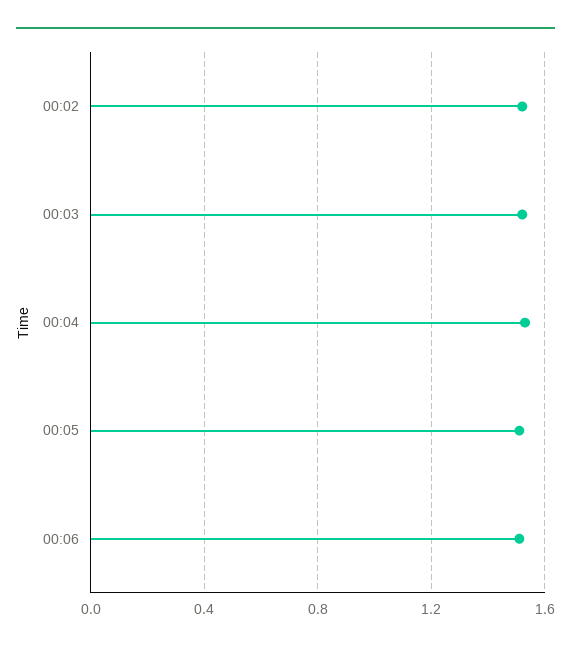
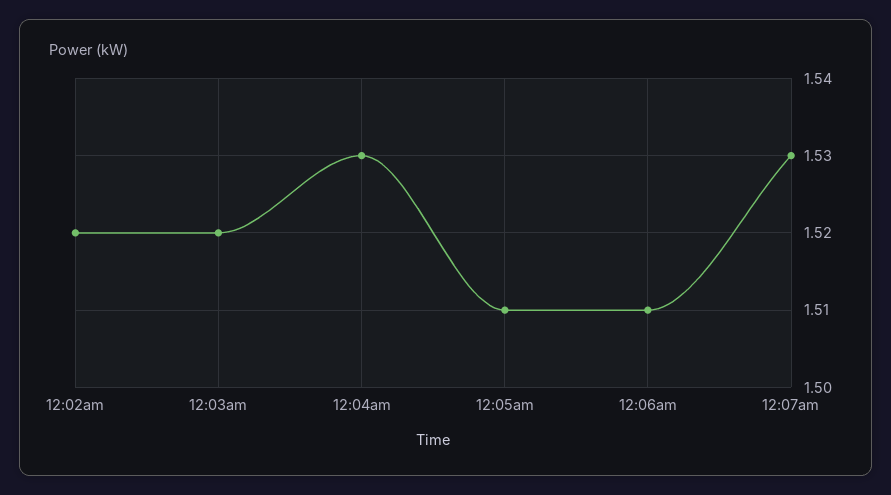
12:07am: none -> 1.53

